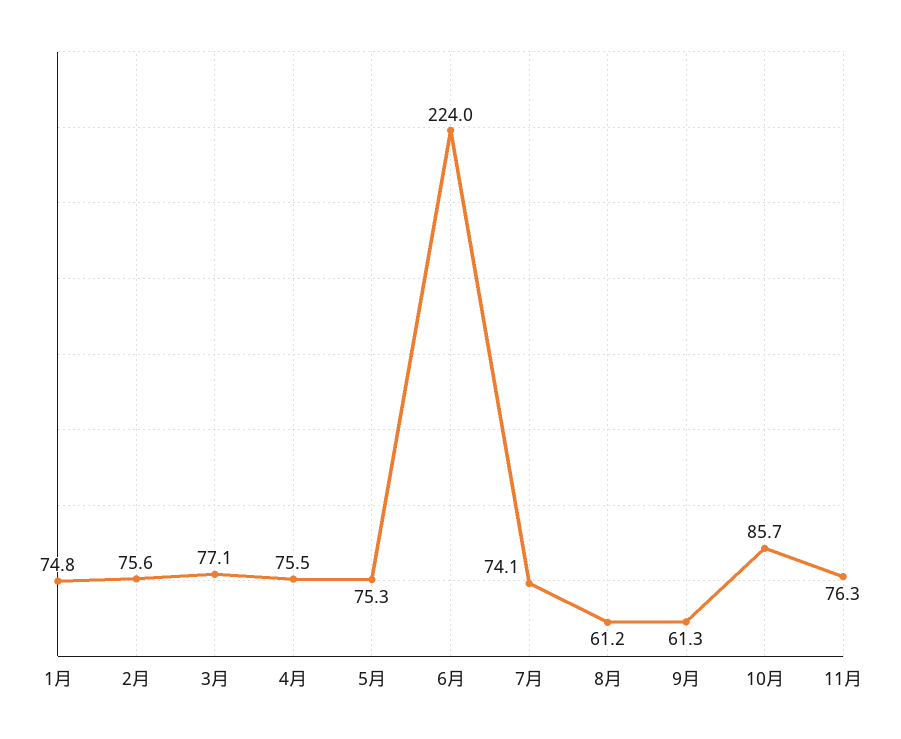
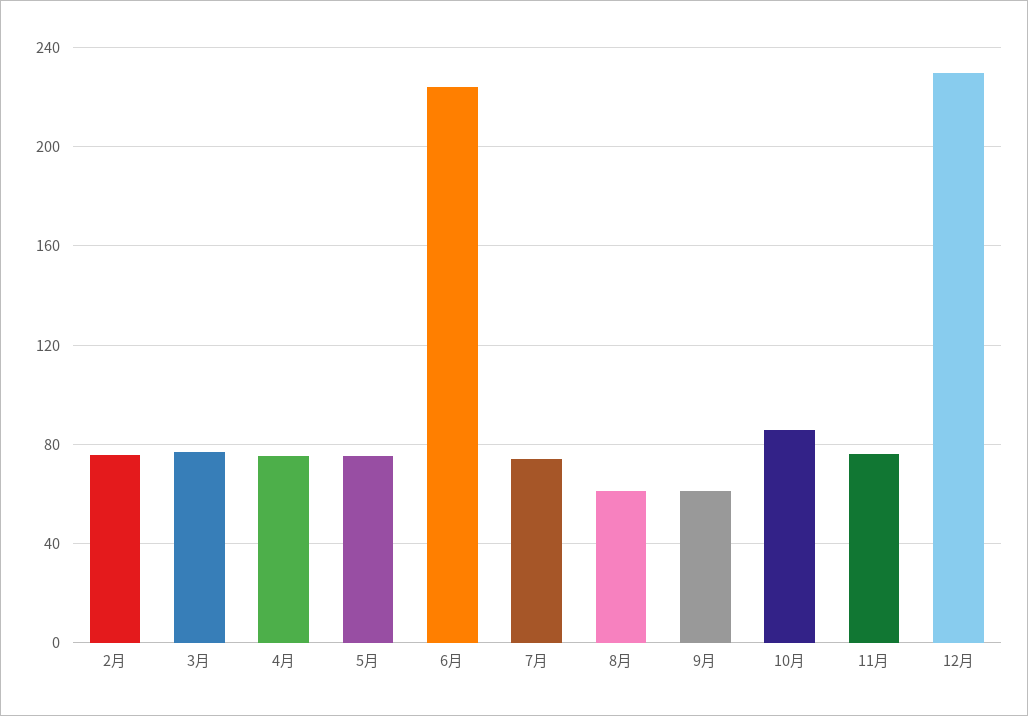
1月: 74.8 -> none
12月: none -> 230

